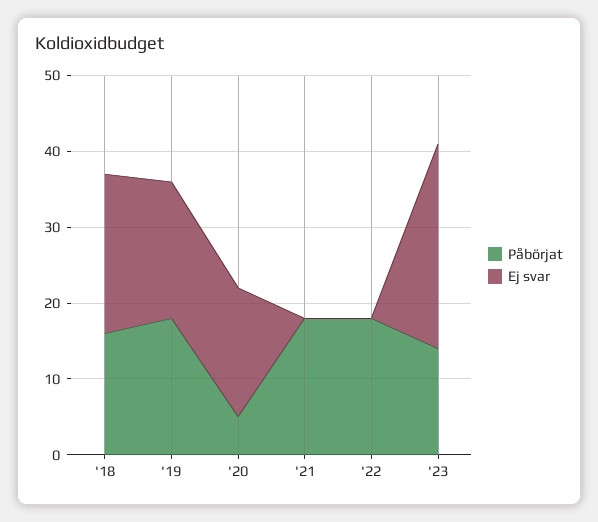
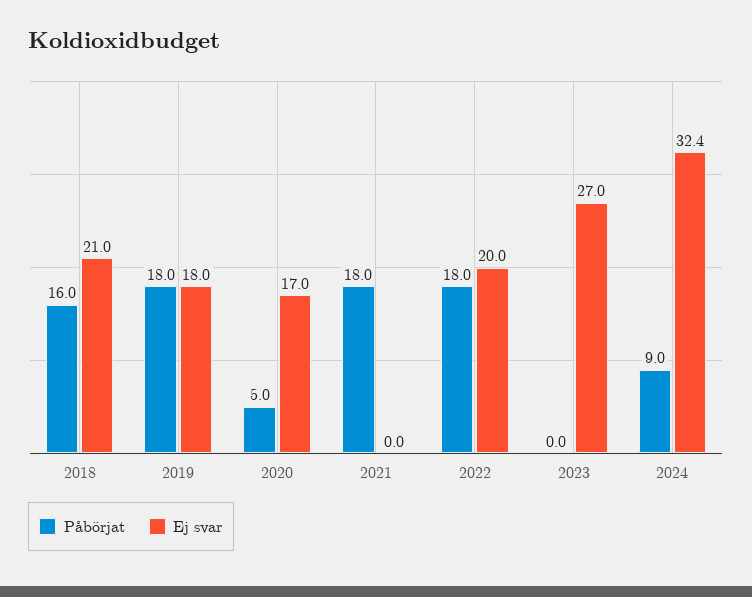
Ej svar, '22: 0 -> 20
Påbörjat, '23: 15 -> 0
Påbörjat, 2024: none -> 9
Ej svar, 2024: none -> 32.4

